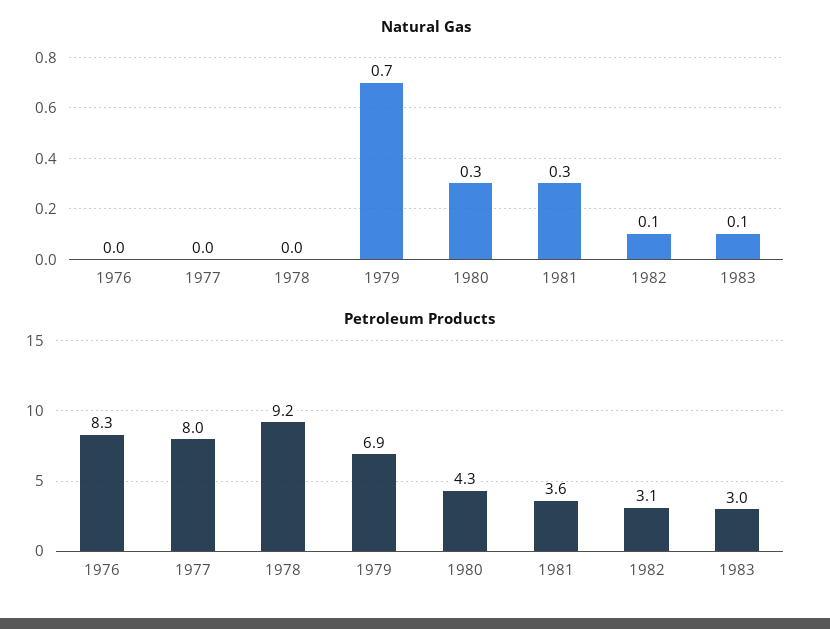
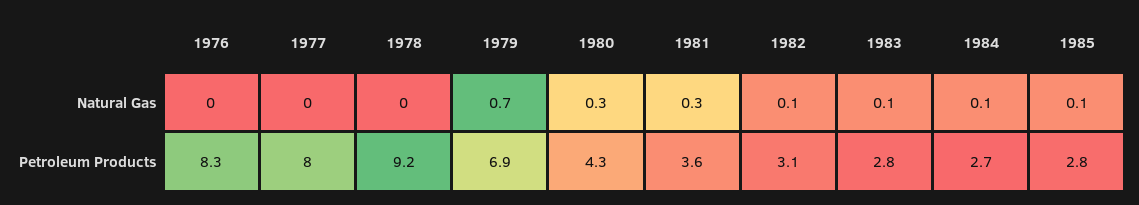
Petroleum Products, 1983: 3 -> 2.8
Natural Gas, 1984: none -> 0.1
Natural Gas, 1985: none -> 0.1
Petroleum Products, 1984: none -> 2.7
Petroleum Products, 1985: none -> 2.8

